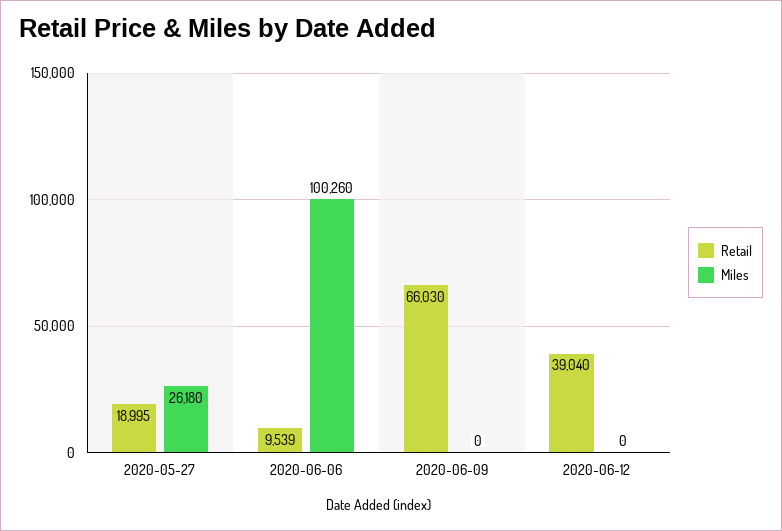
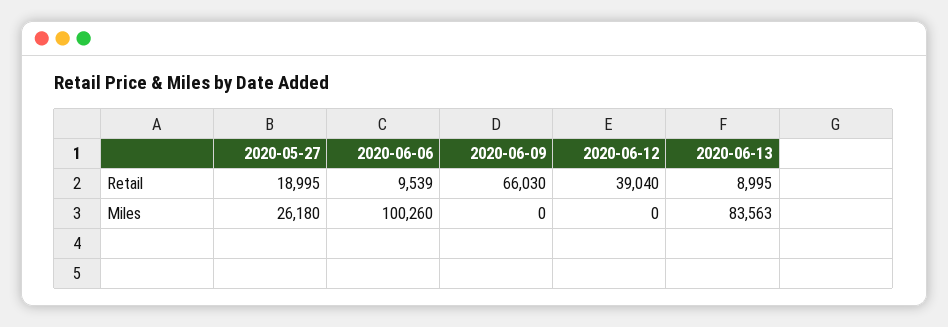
Retail, 2020-06-13: none -> 8995
Miles, 2020-06-13: none -> 83563

